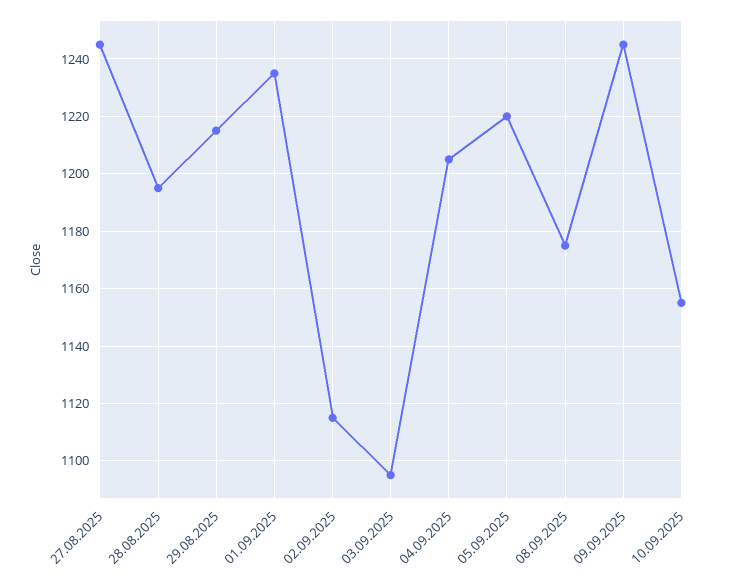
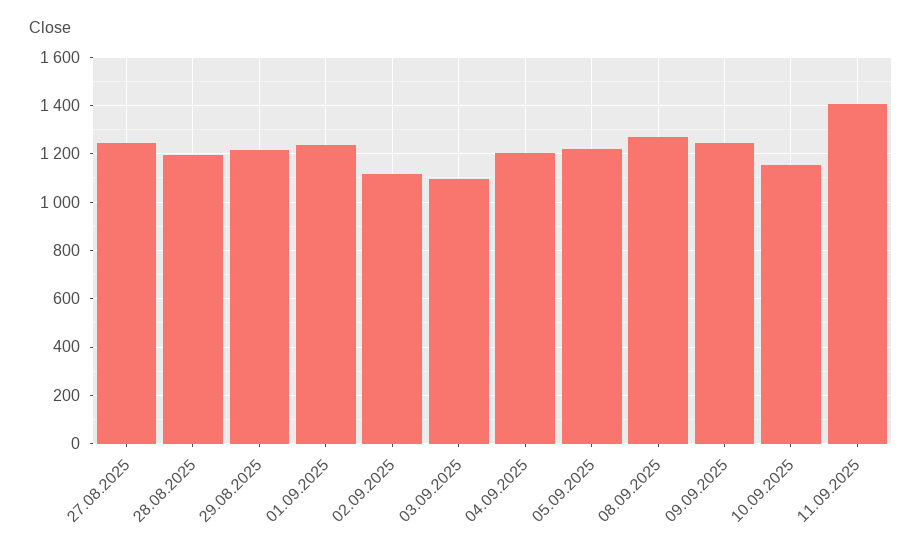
08.09.2025: 1175 -> 1275
11.09.2025: none -> 1400

